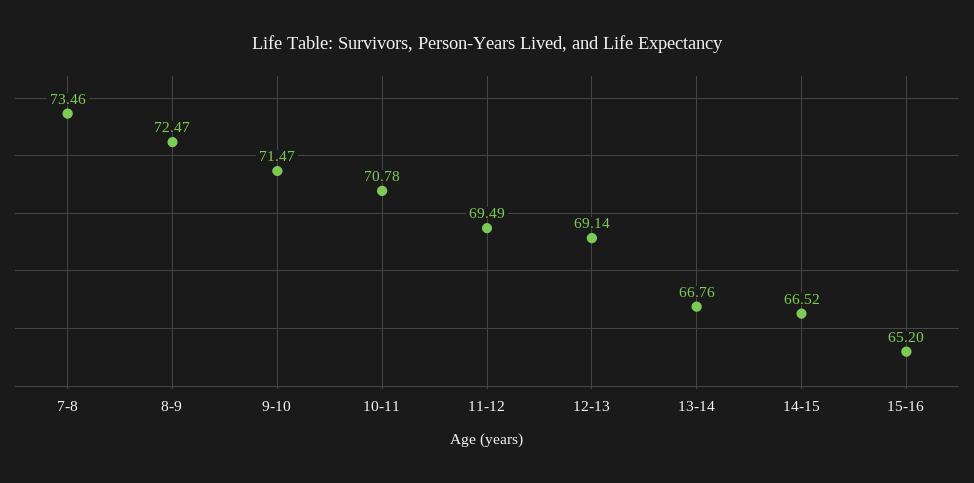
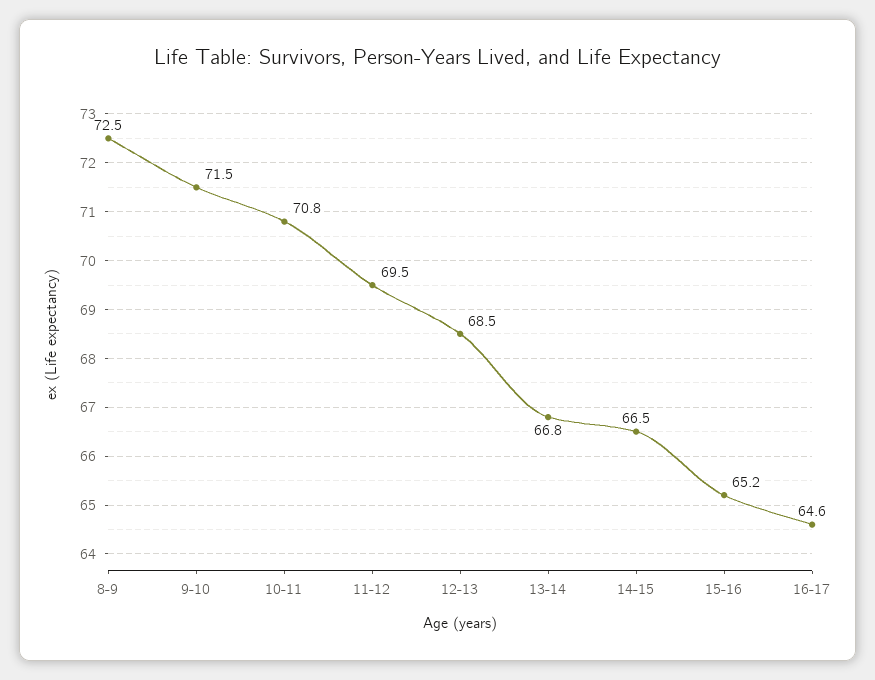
7-8: 73.46 -> none
12-13: 69.14 -> 68.5
16-17: none -> 64.6

